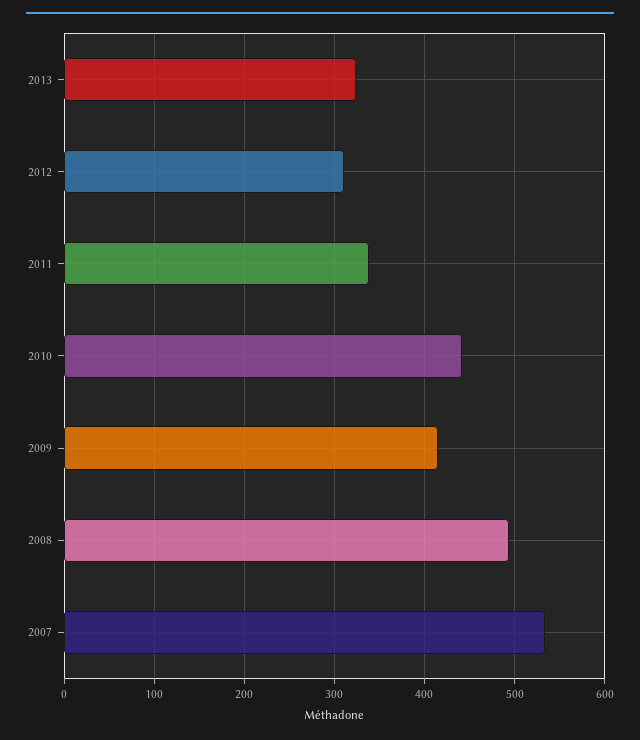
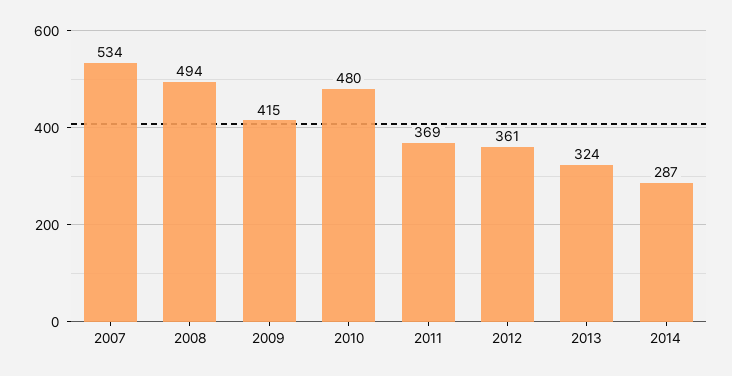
2012: 310 -> 361
2011: 340 -> 369
2010: 440 -> 480
2014: none -> 287

